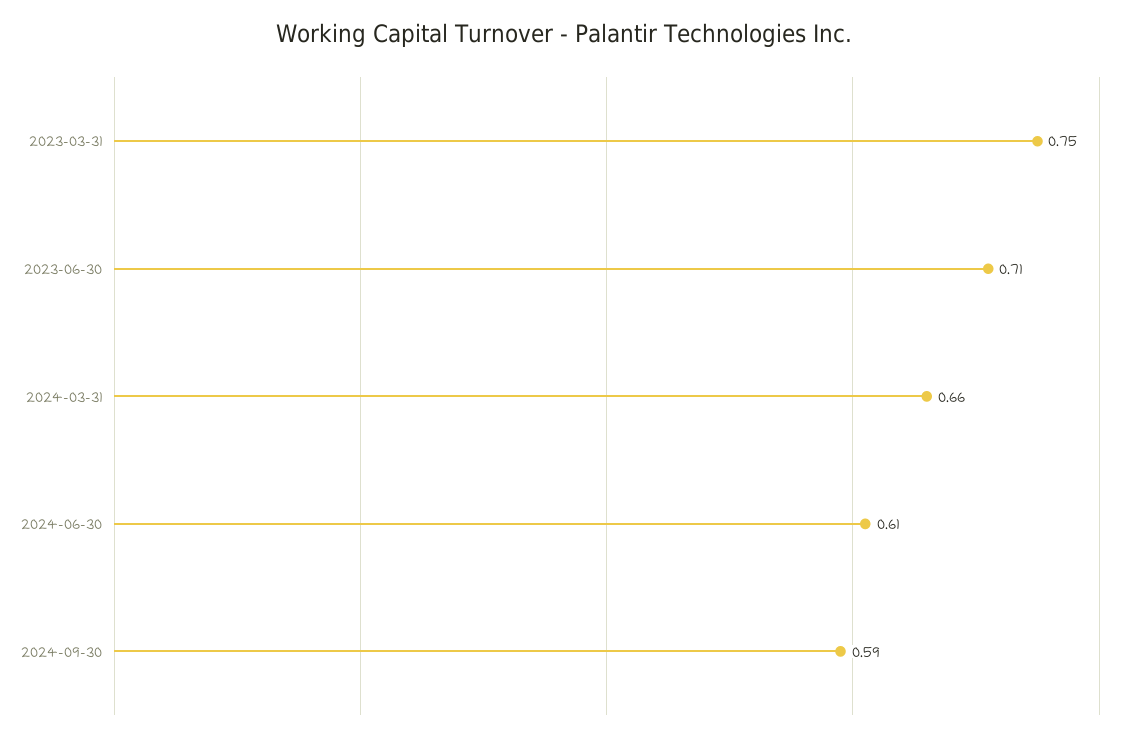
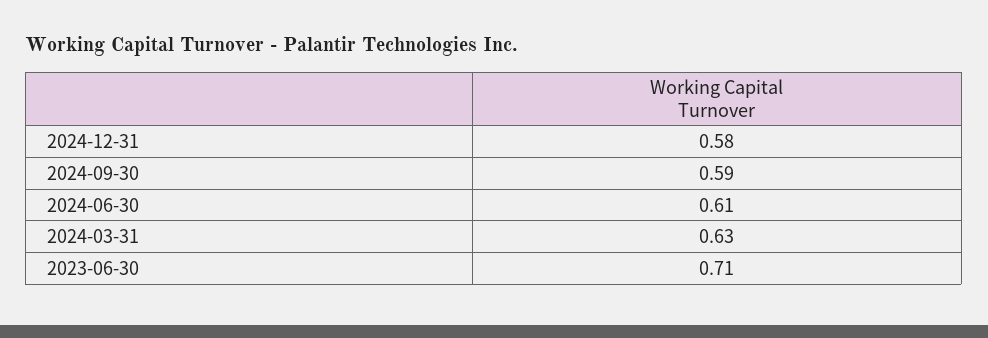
2023-03-31: 0.75 -> none
2024-03-31: 0.66 -> 0.63
2024-12-31: none -> 0.58

